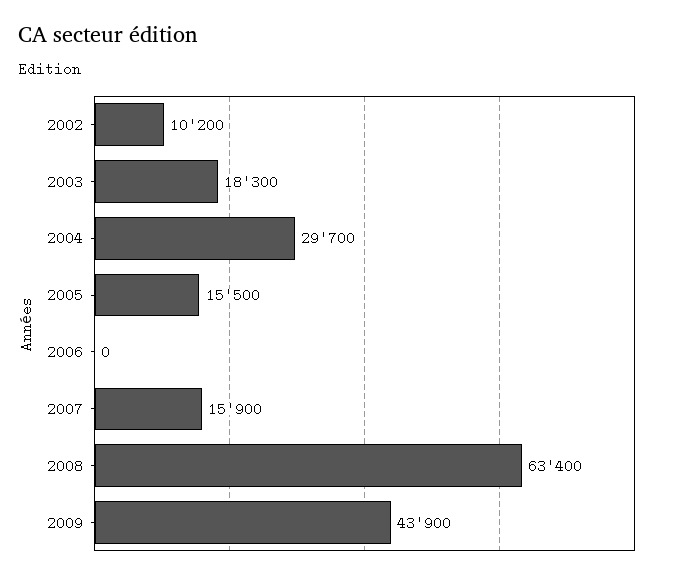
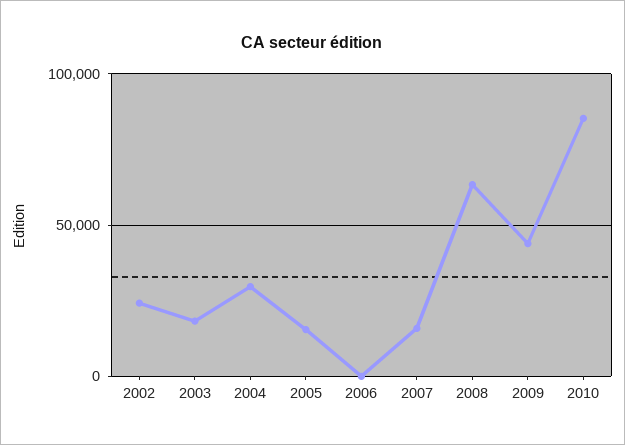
2002: 10200 -> 25000
2010: none -> 85000

